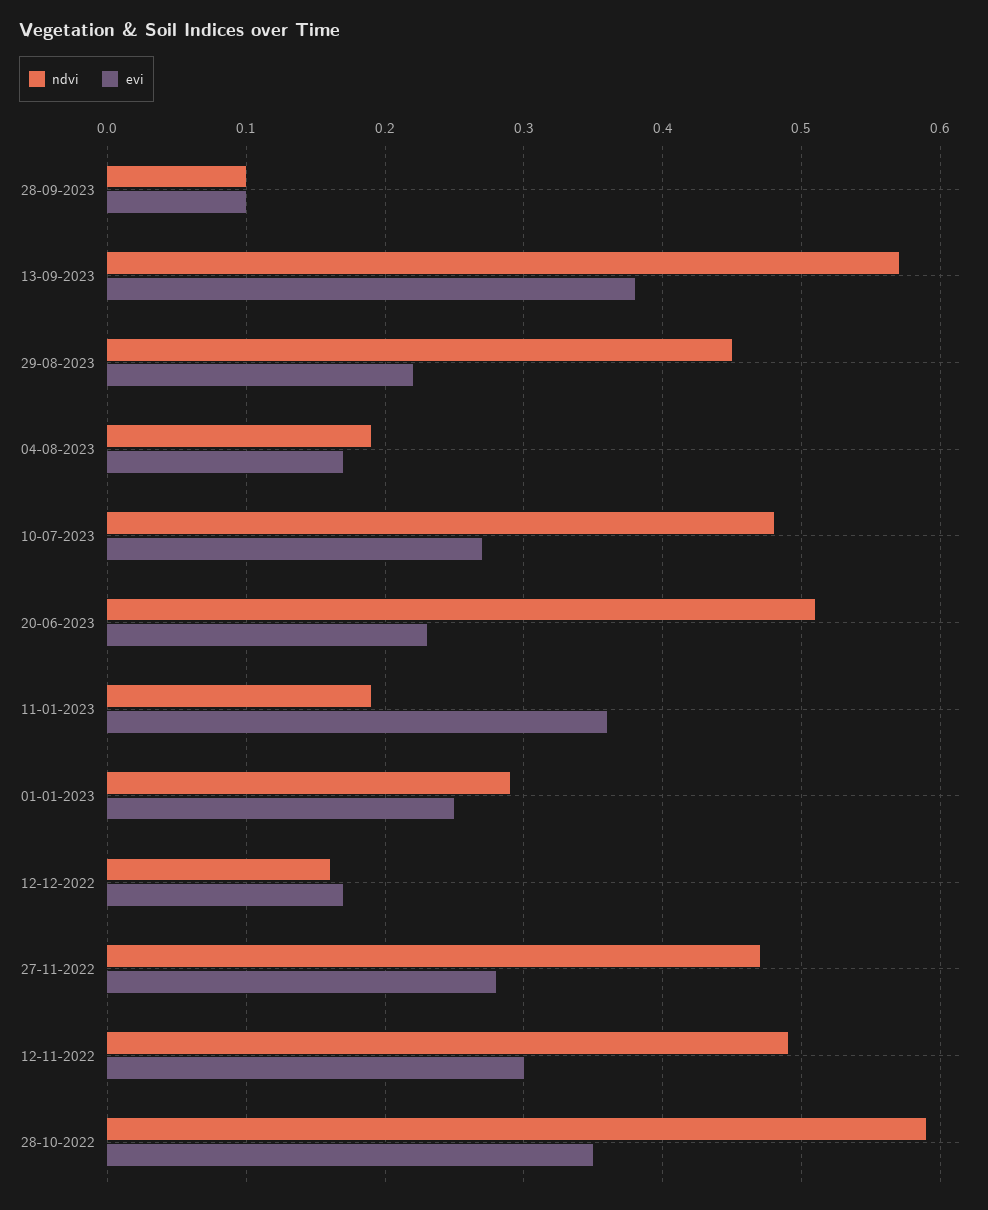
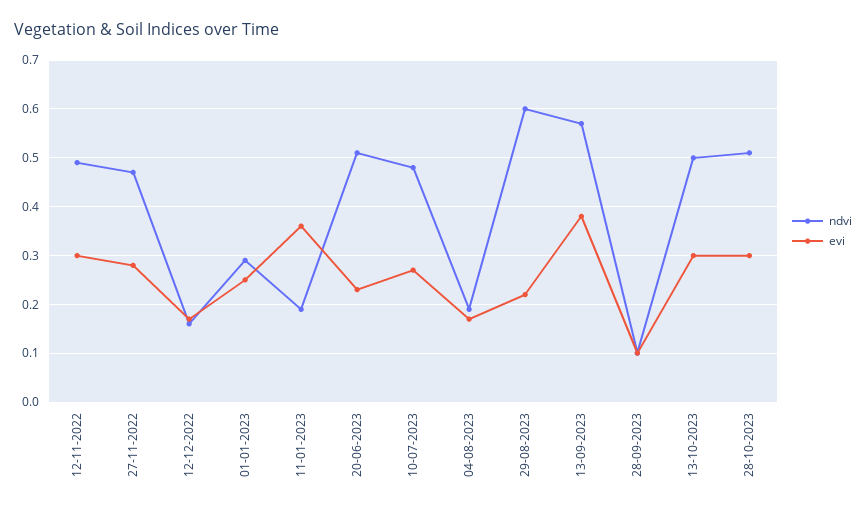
ndvi, 29-08-2023: 0.45 -> 0.6
ndvi, 28-10-2022: 0.59 -> none
evi, 28-10-2022: 0.35 -> none
ndvi, 13-10-2023: none -> 0.5
evi, 13-10-2023: none -> 0.3
ndvi, 28-10-2023: none -> 0.5
evi, 28-10-2023: none -> 0.3

